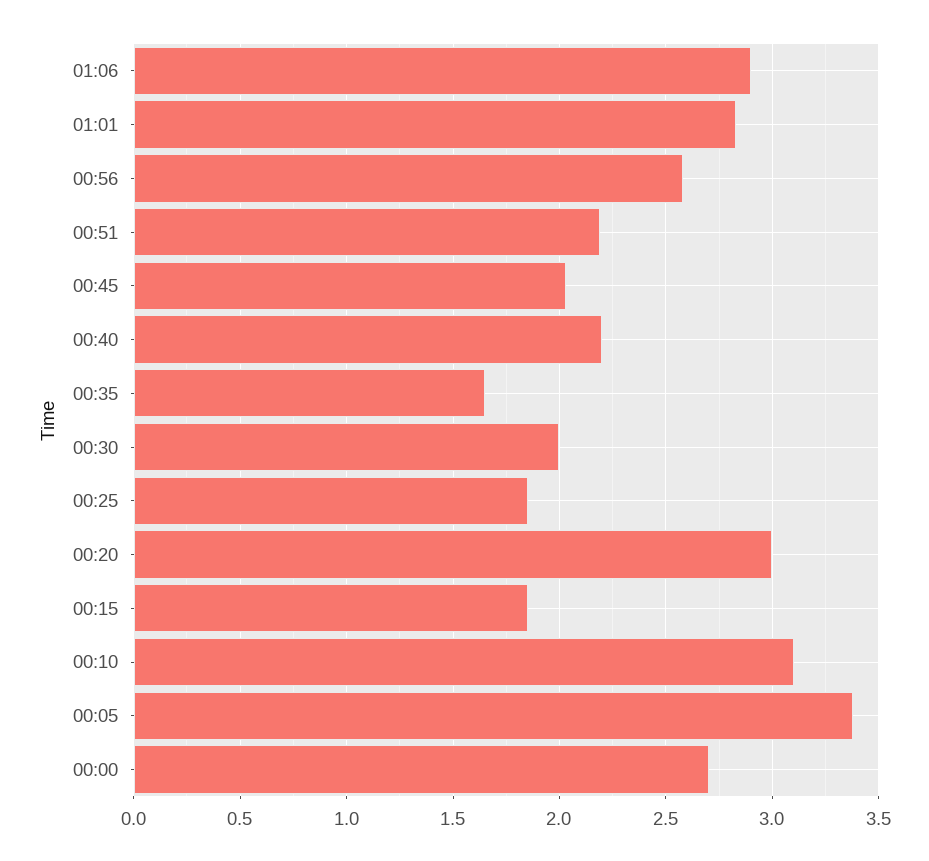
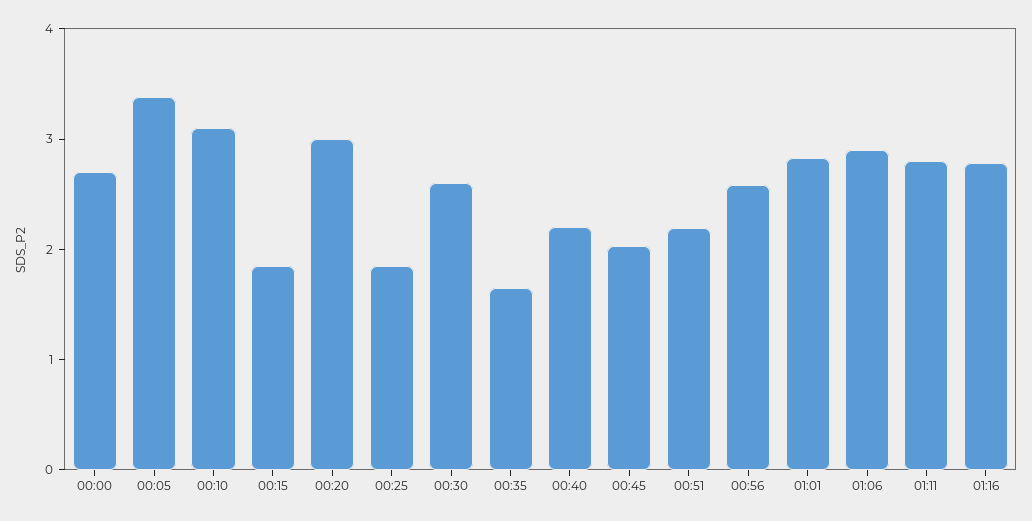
00:30: 2 -> 2.6
01:11: none -> 2.8
01:16: none -> 2.8

